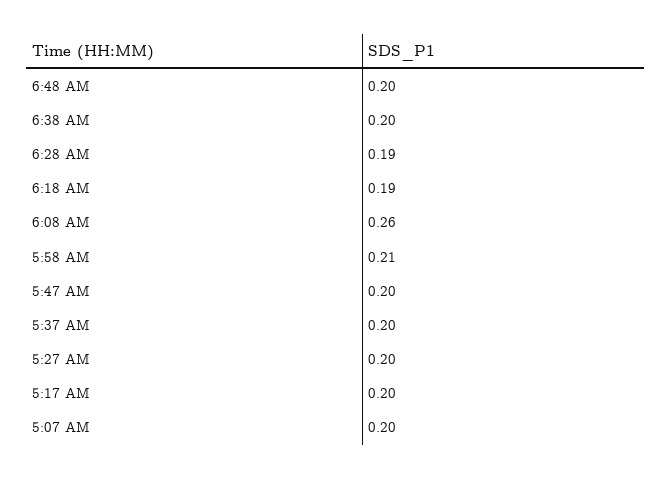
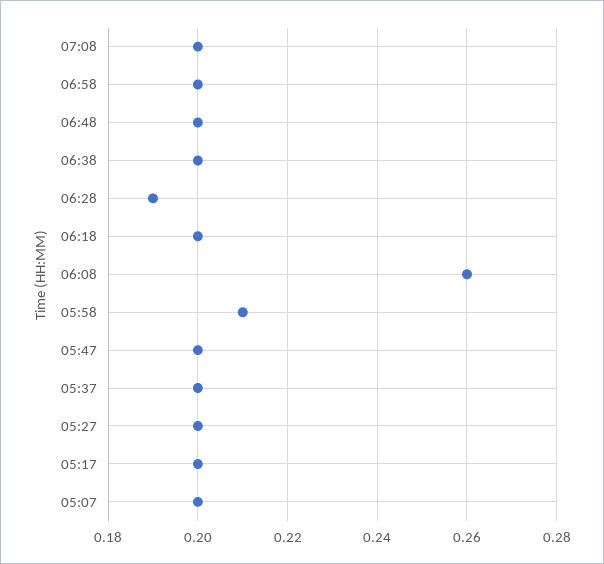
6:18 AM: 0.19 -> 0.2
07:08: none -> 0.2
06:58: none -> 0.2

